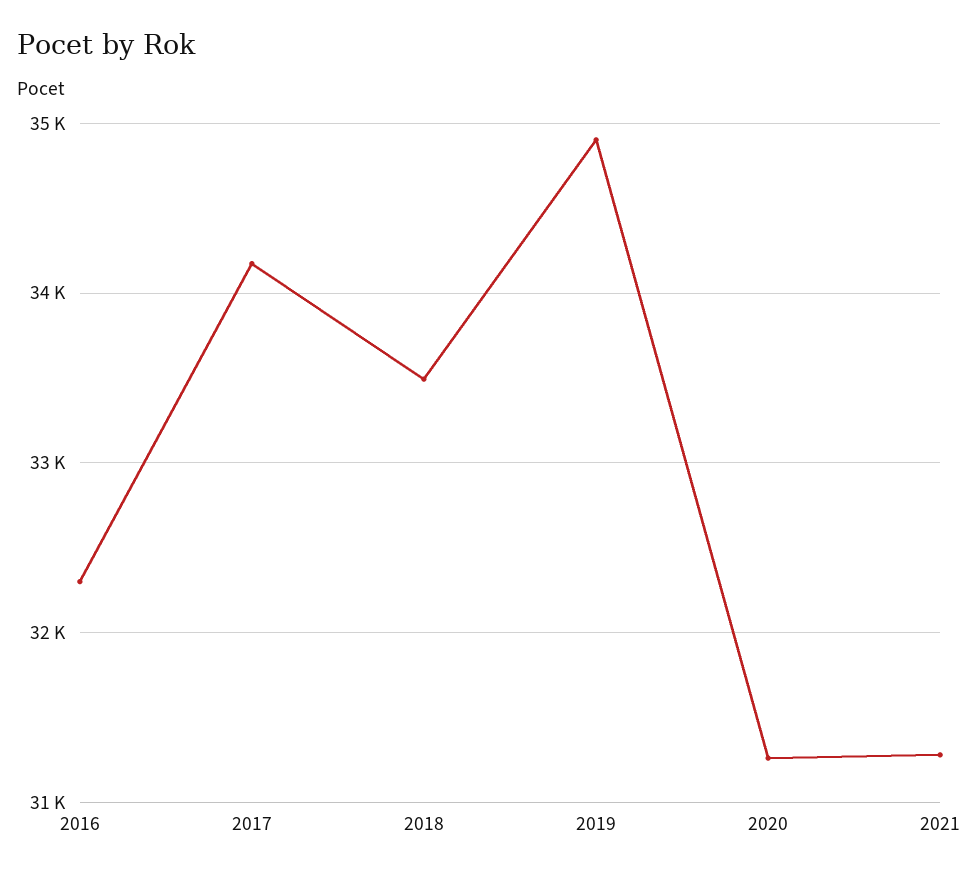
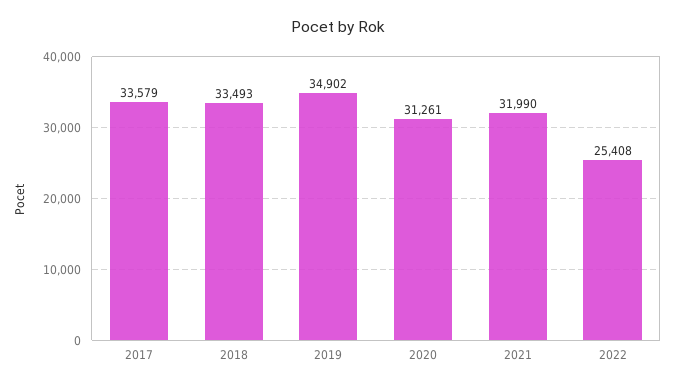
2016: 32300 -> none
2017: 34200 -> 33579
2021: 31300 -> 31990
2022: none -> 25408

